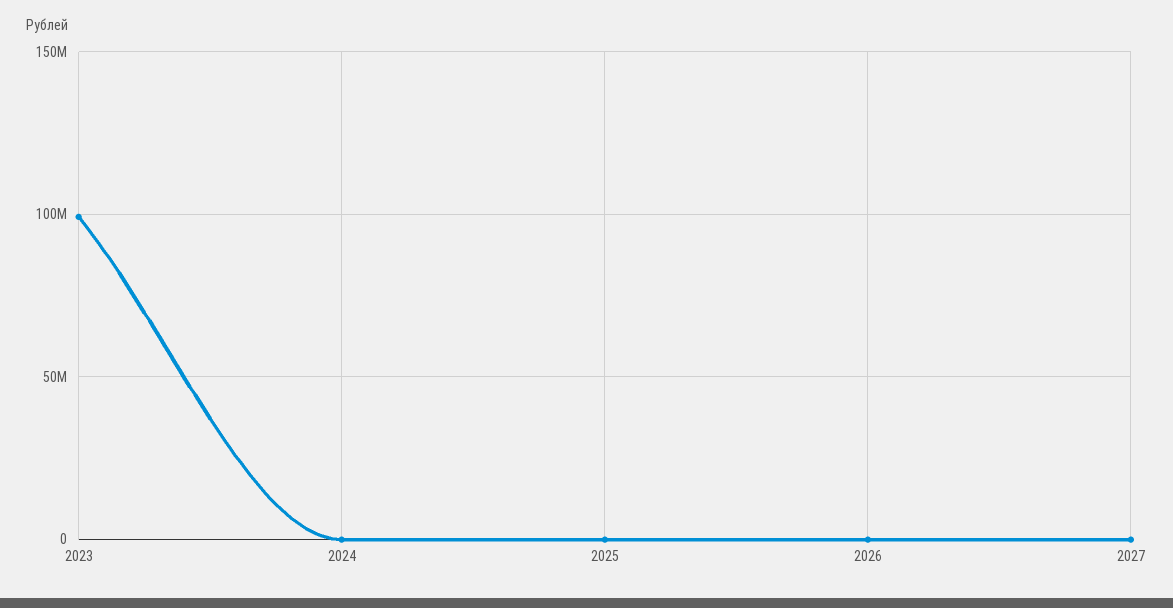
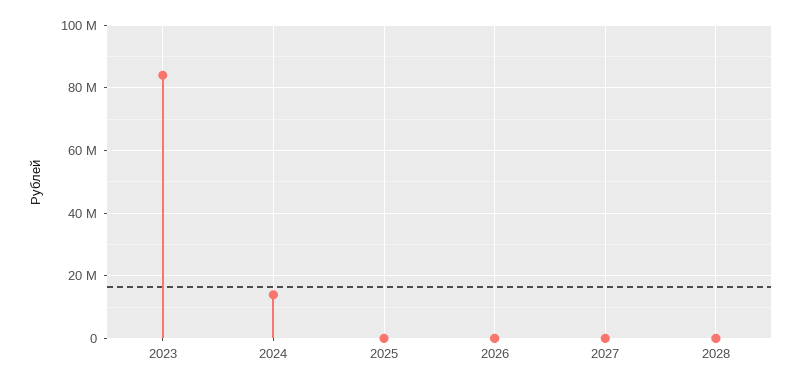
2023: 100000000 -> 84000000
2024: 0 -> 14000000
2028: none -> 0

